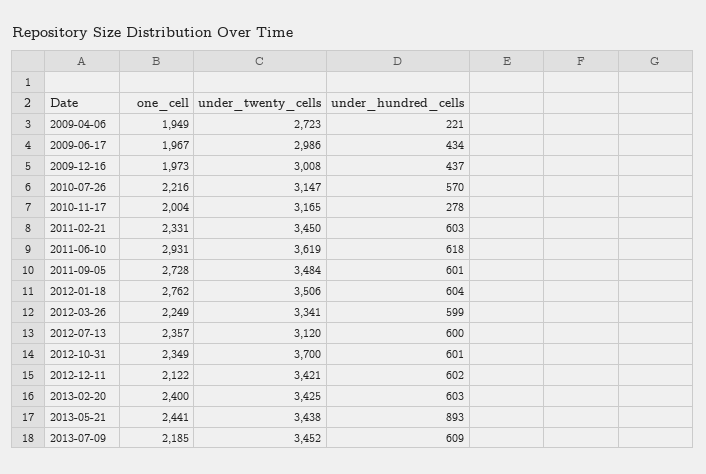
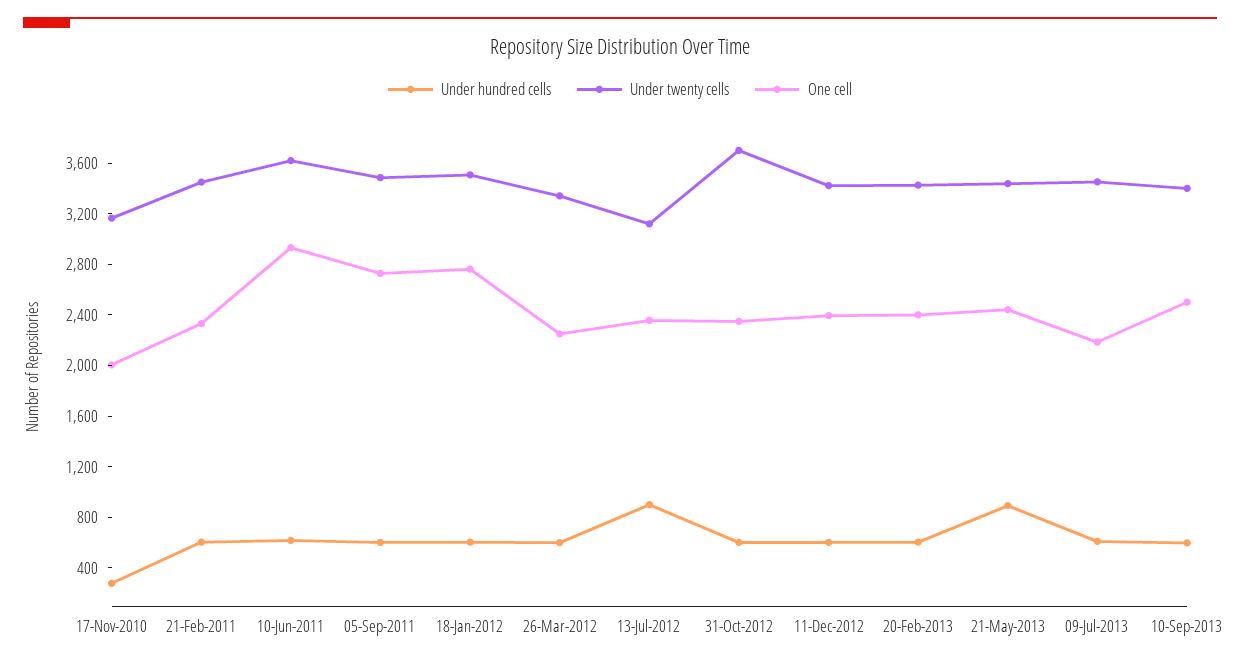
one_cell, 2009-04-06: 1949 -> none
under_twenty_cells, 2009-04-06: 2723 -> none
under_hundred_cells, 2009-04-06: 221 -> none
one_cell, 2009-06-17: 1967 -> none
under_twenty_cells, 2009-06-17: 2986 -> none
under_hundred_cells, 2009-06-17: 434 -> none
one_cell, 2009-12-16: 1973 -> none
under_twenty_cells, 2009-12-16: 3008 -> none
under_hundred_cells, 2009-12-16: 437 -> none
one_cell, 2010-07-26: 2216 -> none
under_twenty_cells, 2010-07-26: 3147 -> none
under_hundred_cells, 2010-07-26: 570 -> none
under_hundred_cells, 2012-07-13: 600 -> 900
one_cell, 2012-12-11: 2122 -> 2400
under_hundred_cells, 10-Sep-2013: none -> 600
under_twenty_cells, 10-Sep-2013: none -> 3400
one_cell, 10-Sep-2013: none -> 2500

